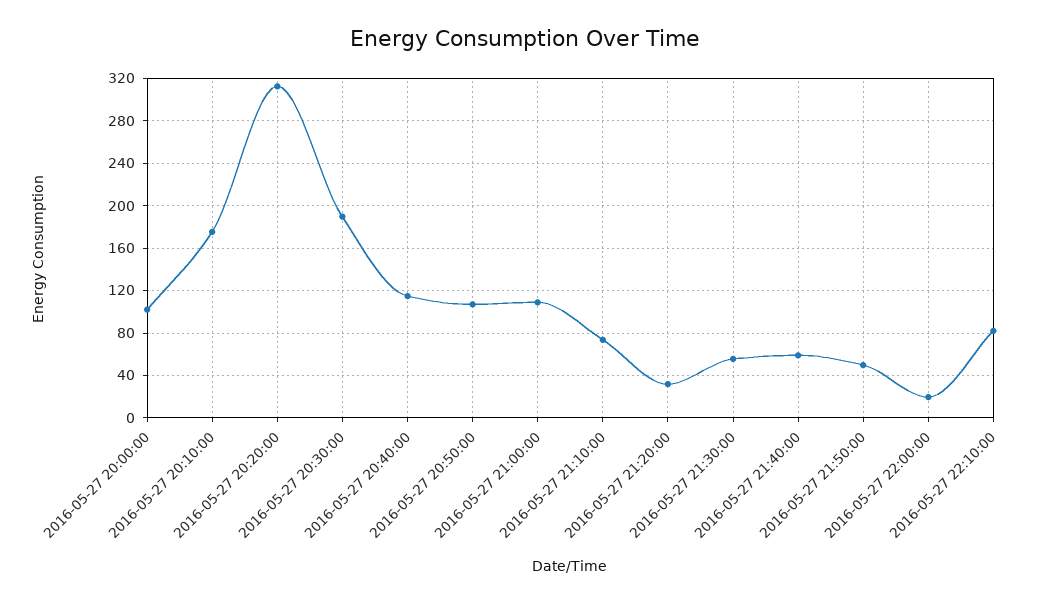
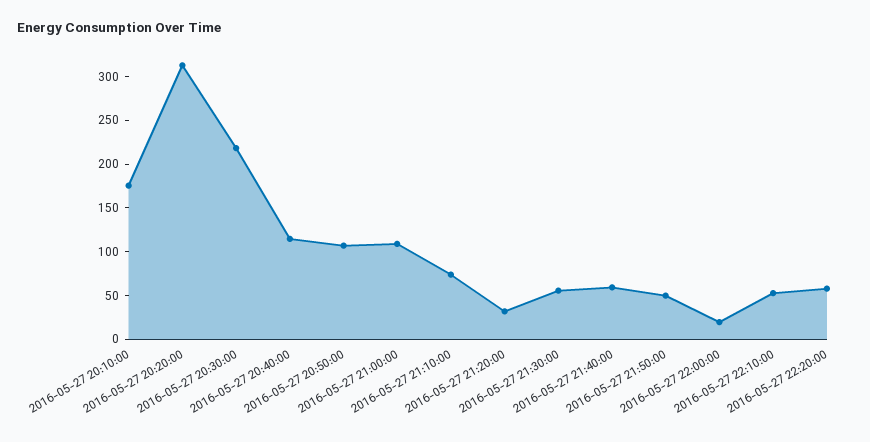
2016-05-27 20:00:00: 100 -> none
2016-05-27 20:30:00: 190 -> 220
2016-05-27 22:10:00: 80 -> 50
2016-05-27 22:20:00: none -> 60

